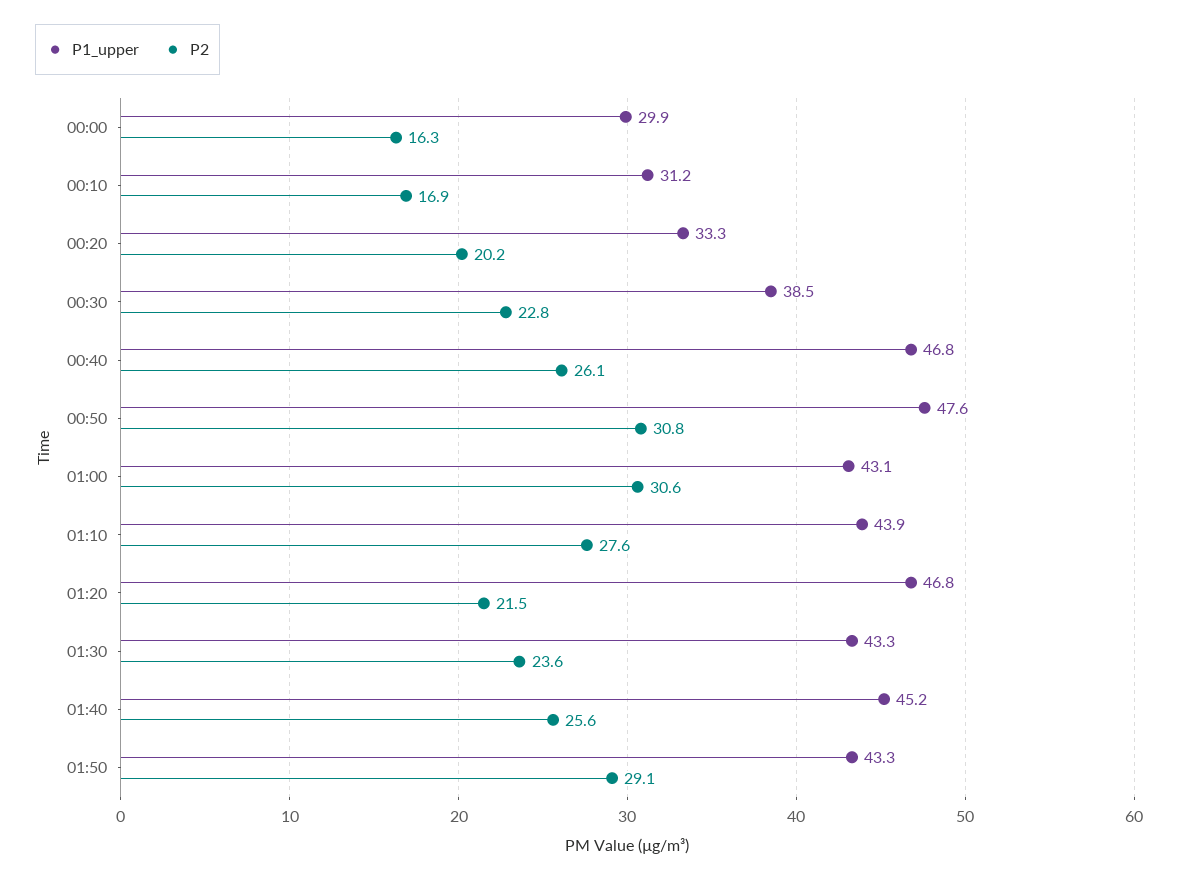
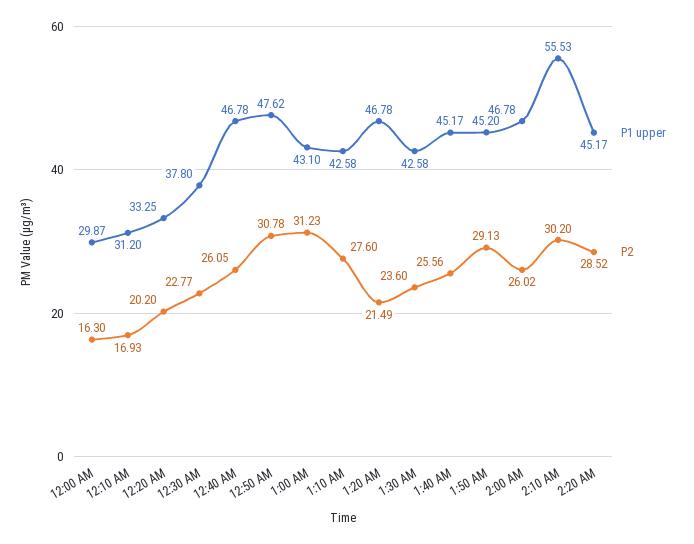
P1_upper, 00:30: 38.5 -> 37.8
P2, 01:00: 30.6 -> 31.23
P1_upper, 01:10: 43.9 -> 42.58
P1_upper, 01:30: 43.3 -> 42.58
P1_upper, 01:50: 43.3 -> 45.2
P1_upper, 2:00 AM: none -> 46.78
P2, 2:00 AM: none -> 26.02
P1_upper, 2:10 AM: none -> 55.53
P2, 2:10 AM: none -> 30.2
P1_upper, 2:20 AM: none -> 45.17
P2, 2:20 AM: none -> 28.52

